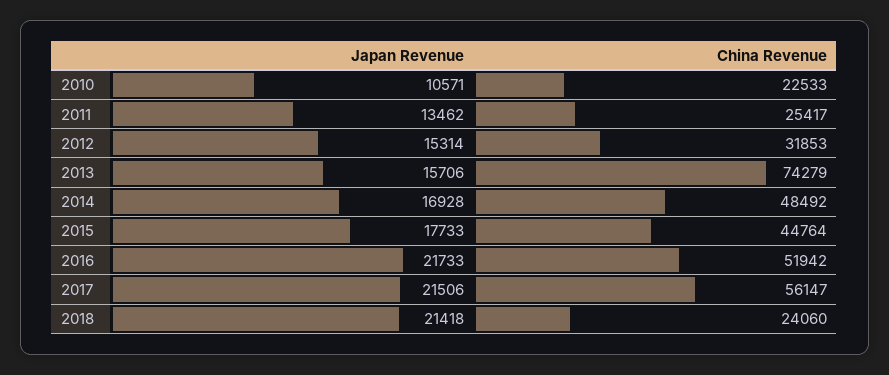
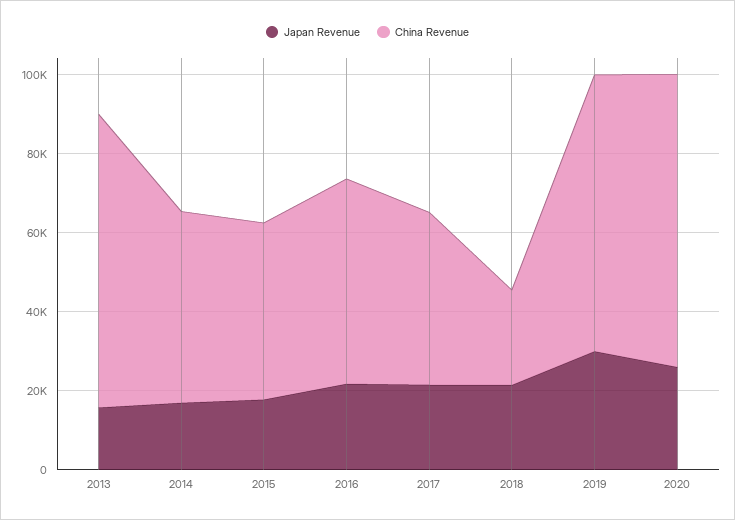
Japan Revenue, 2010: 10571 -> none
China Revenue, 2010: 22533 -> none
Japan Revenue, 2011: 13462 -> none
China Revenue, 2011: 25417 -> none
Japan Revenue, 2012: 15314 -> none
China Revenue, 2012: 31853 -> none
China Revenue, 2017: 56147 -> 45000
Japan Revenue, 2019: none -> 30000
China Revenue, 2019: none -> 70000
Japan Revenue, 2020: none -> 25000
China Revenue, 2020: none -> 75000

